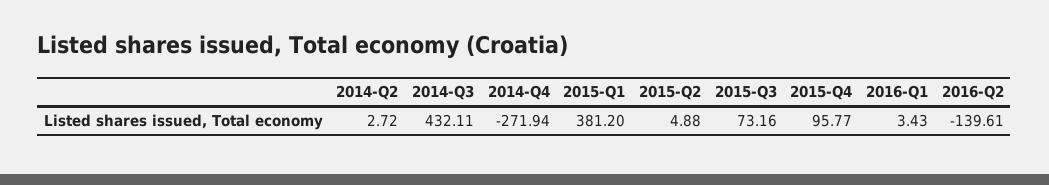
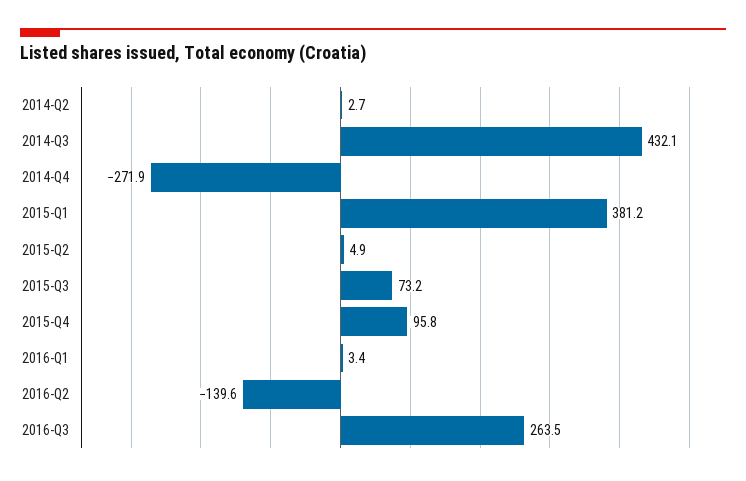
2016-Q3: none -> 263.5

